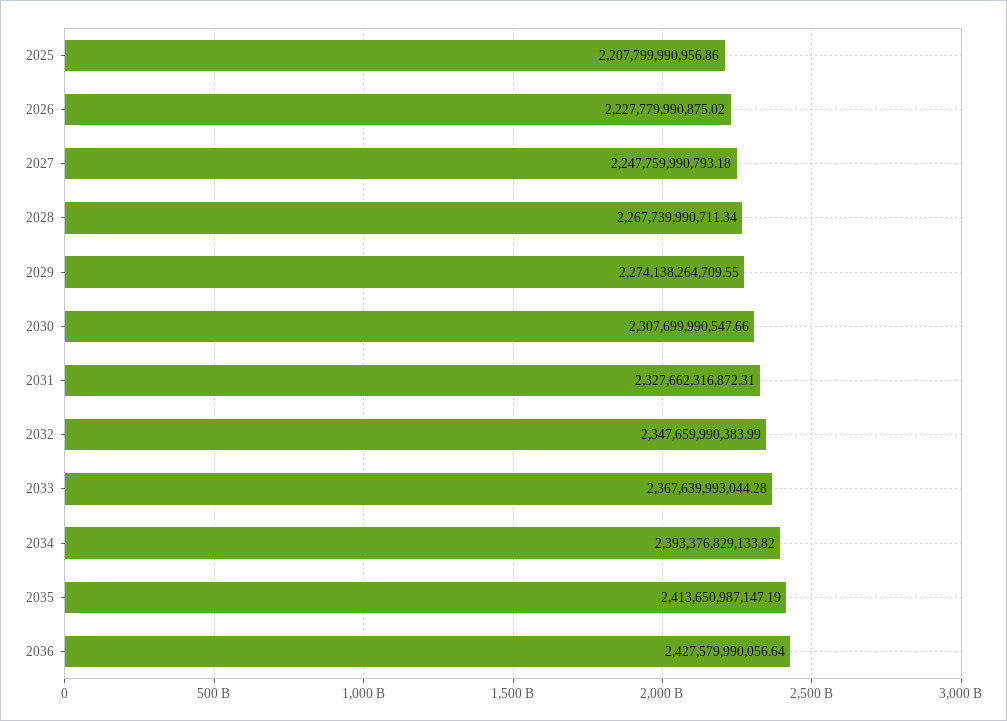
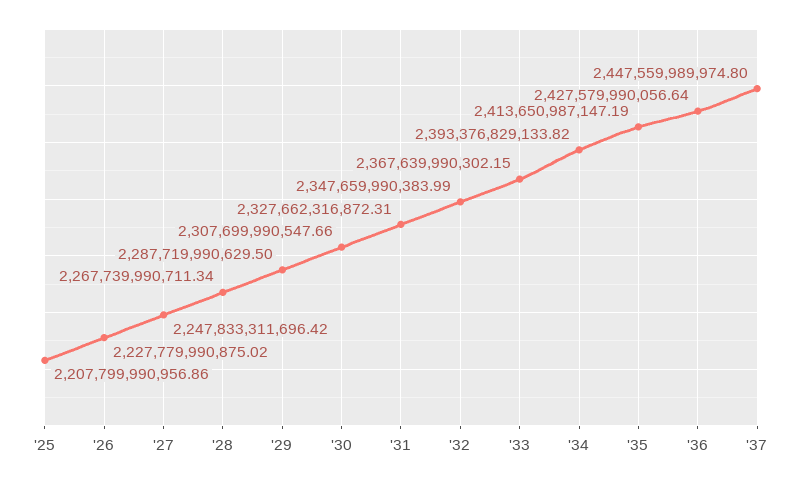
2027: 2247759990793.18 -> 2247833311696.42
2029: 2274138264709.55 -> 2287719990629.5
2033: 2367639993044.28 -> 2367639990302.15
'37: none -> 2447559989974.8

